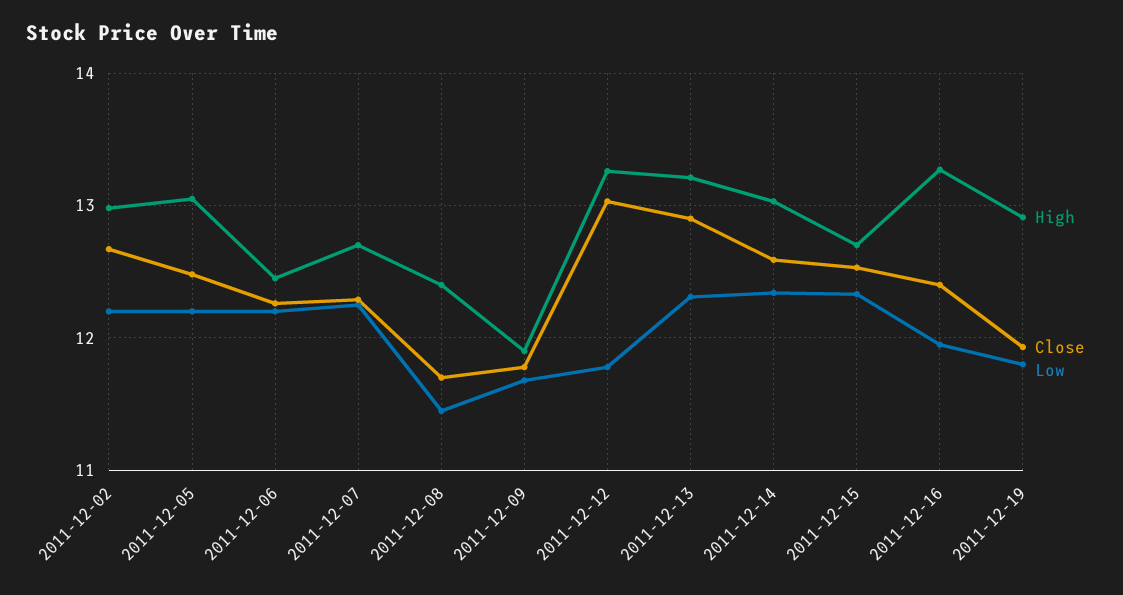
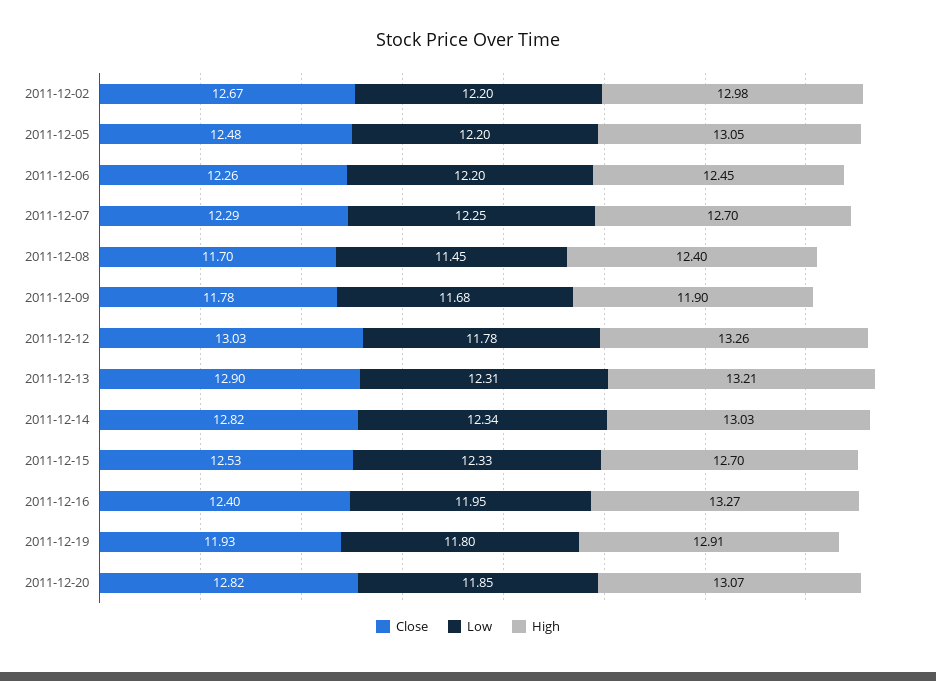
Close, 2011-12-14: 12.6 -> 12.82
Close, 2011-12-20: none -> 12.82
Low, 2011-12-20: none -> 11.85
High, 2011-12-20: none -> 13.07

